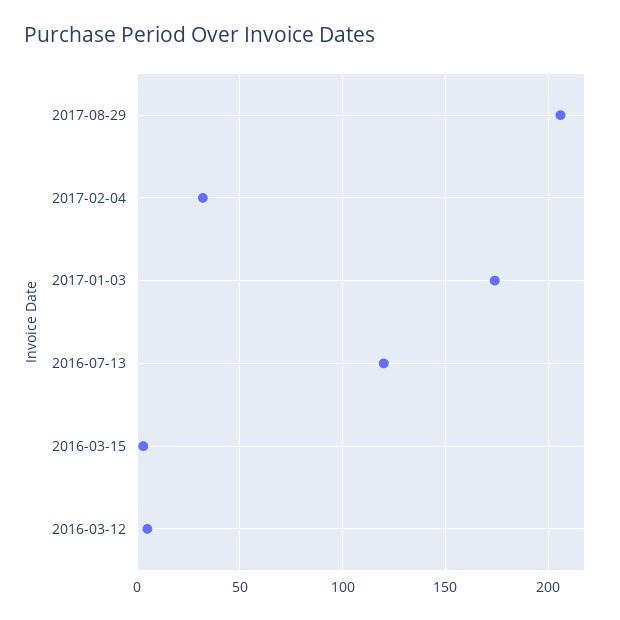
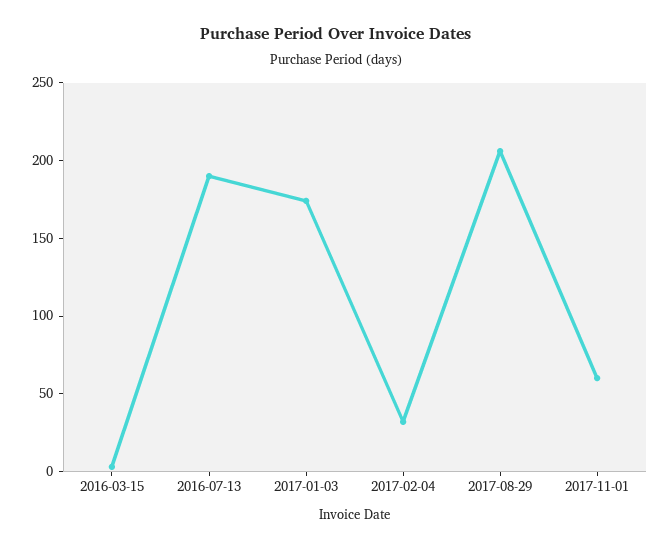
2016-07-13: 120 -> 190
2016-03-12: 5 -> none
2017-11-01: none -> 60

